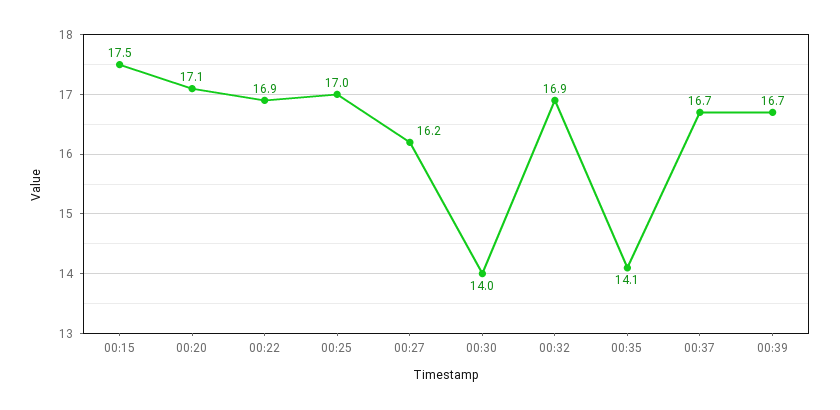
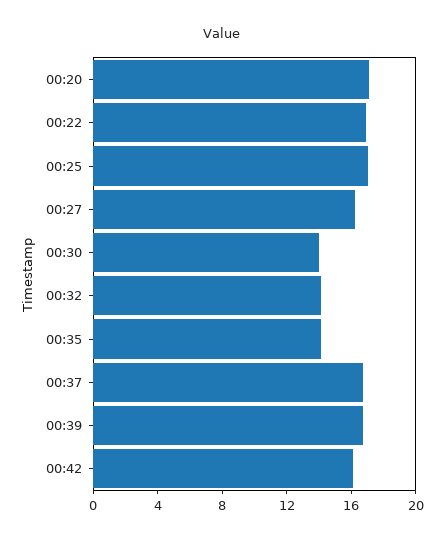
00:15: 17.5 -> none
00:32: 16.9 -> 14
00:42: none -> 16

